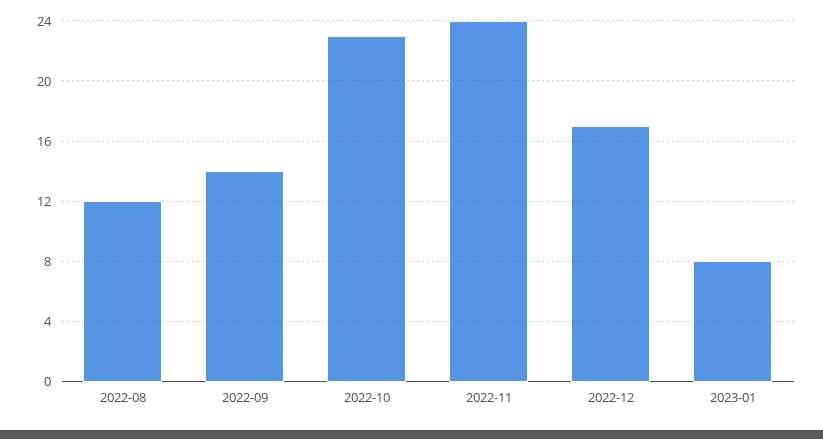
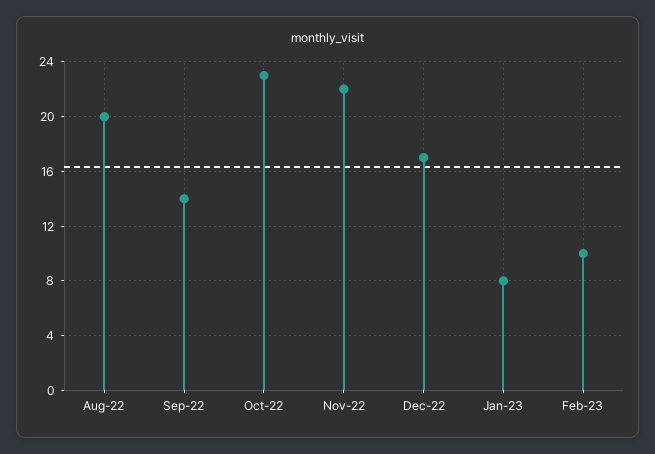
2022-08: 12 -> 20
2022-11: 24 -> 22
Feb-23: none -> 10

